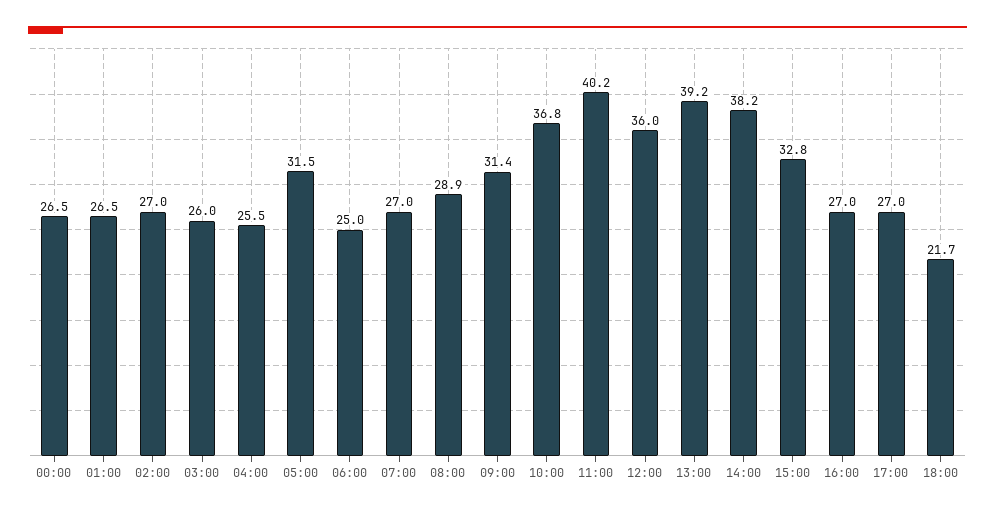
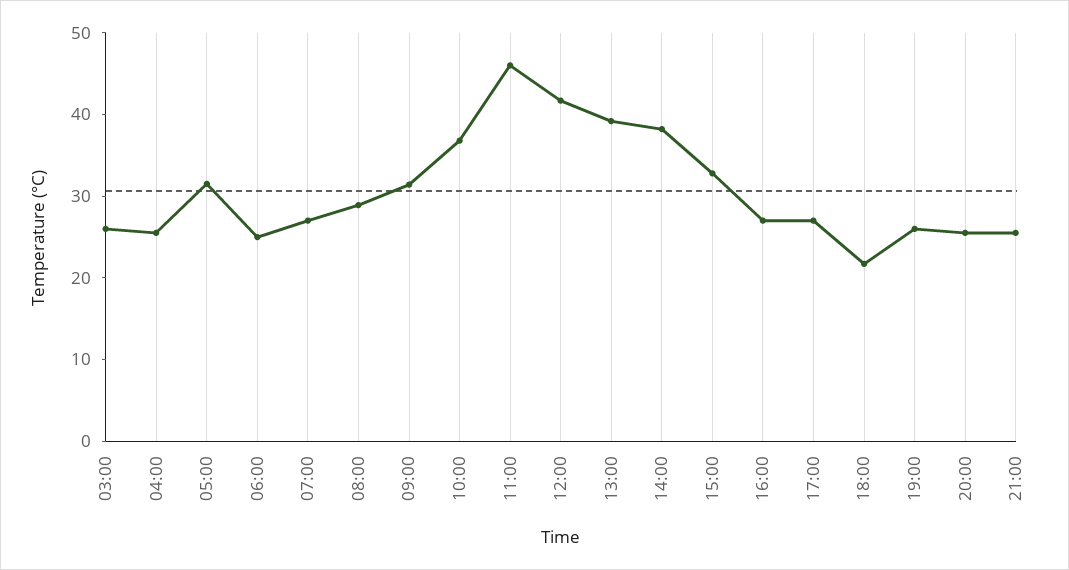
00:00: 26.5 -> none
01:00: 26.5 -> none
02:00: 27 -> none
11:00: 40.2 -> 46
12:00: 36 -> 42
19:00: none -> 26
20:00: none -> 26
21:00: none -> 26

